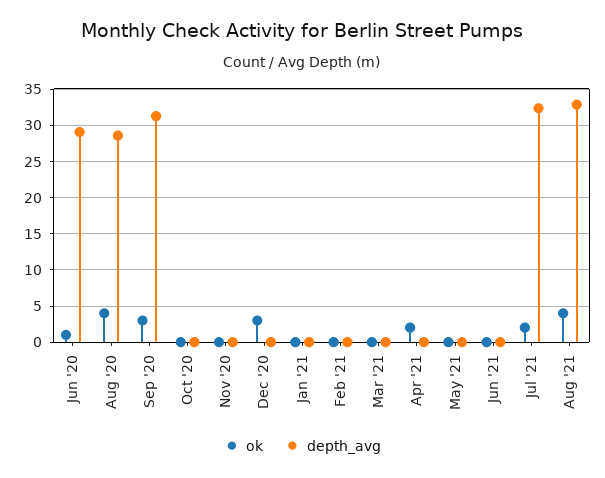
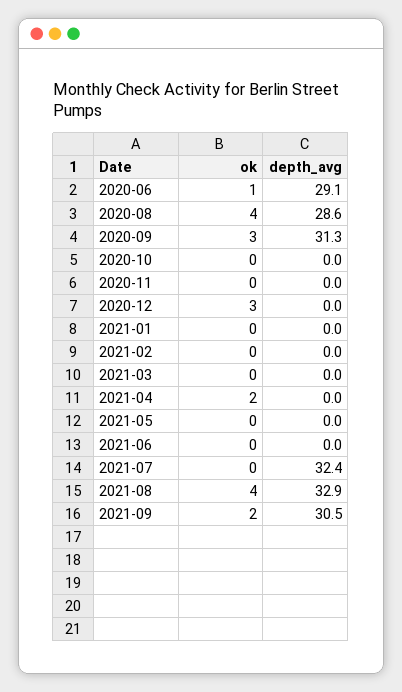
ok, Jul '21: 2 -> 0
ok, 2021-09: none -> 2
depth_avg, 2021-09: none -> 30.5

